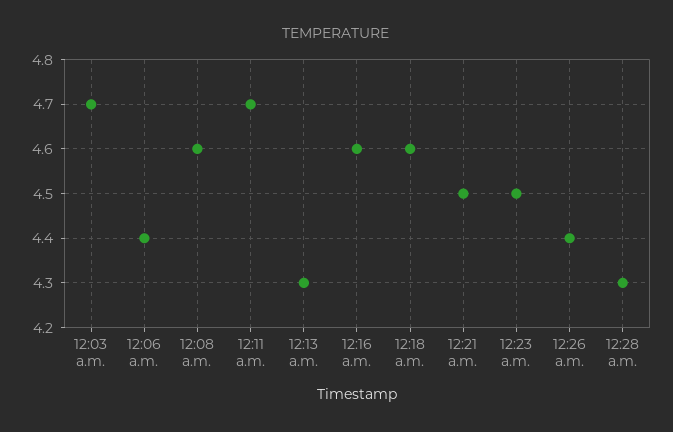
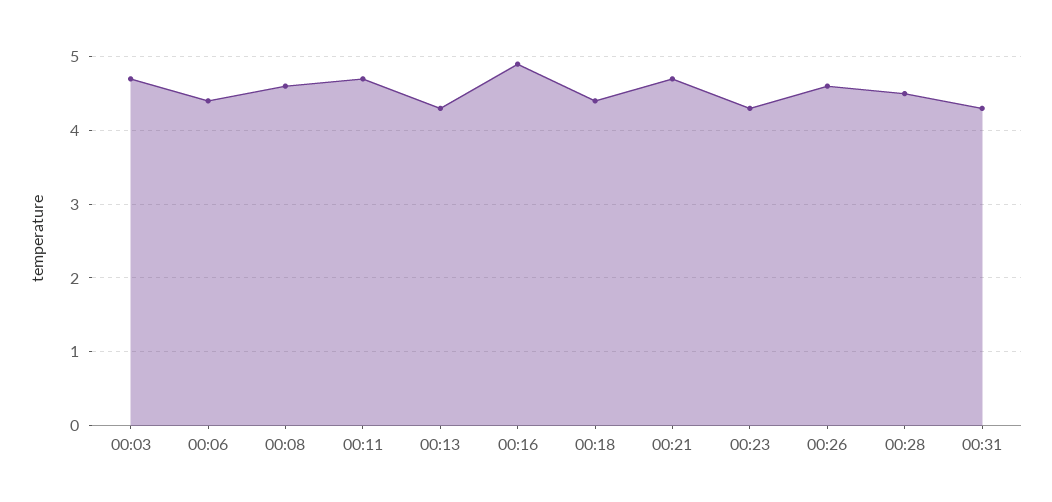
12:16 a.m.: 4.6 -> 4.9
12:18 a.m.: 4.6 -> 4.4
12:21 a.m.: 4.5 -> 4.7
12:23 a.m.: 4.5 -> 4.3
12:26 a.m.: 4.4 -> 4.6
12:28 a.m.: 4.3 -> 4.5
00:31: none -> 4.3

